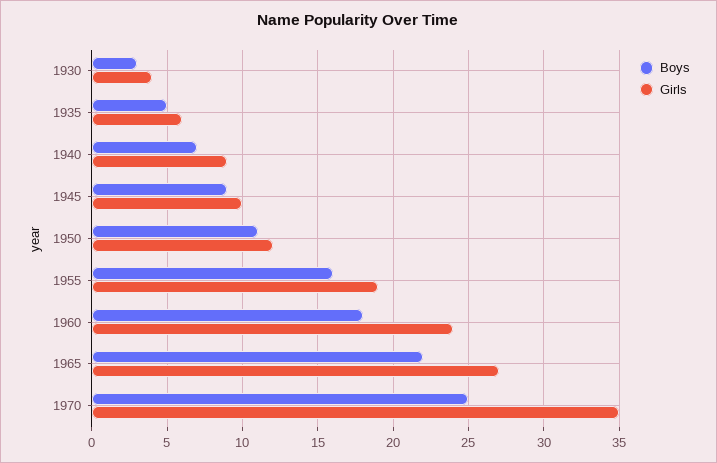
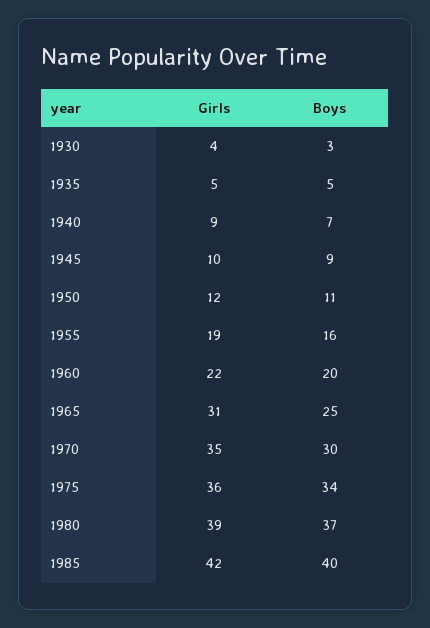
Girls, 1935: 6 -> 5
Boys, 1960: 18 -> 20
Girls, 1960: 24 -> 22
Boys, 1965: 22 -> 25
Girls, 1965: 27 -> 31
Boys, 1970: 25 -> 30
Girls, 1975: none -> 36
Boys, 1975: none -> 34
Girls, 1980: none -> 39
Boys, 1980: none -> 37
Girls, 1985: none -> 42
Boys, 1985: none -> 40

